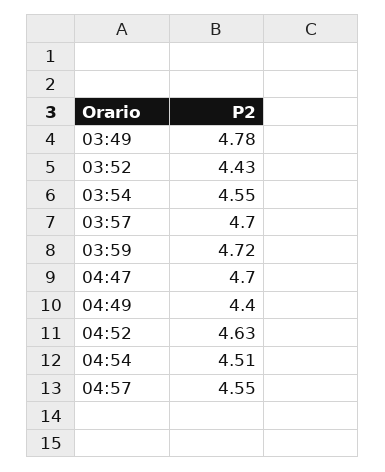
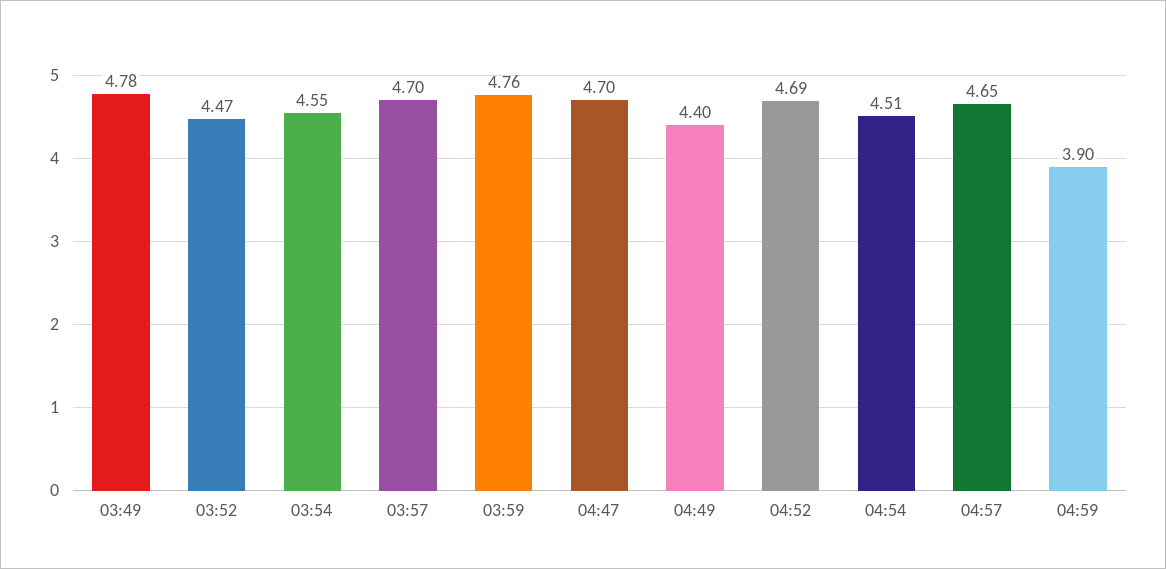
03:52: 4.43 -> 4.47
03:59: 4.72 -> 4.76
04:52: 4.63 -> 4.69
04:57: 4.55 -> 4.65
04:59: none -> 3.9

